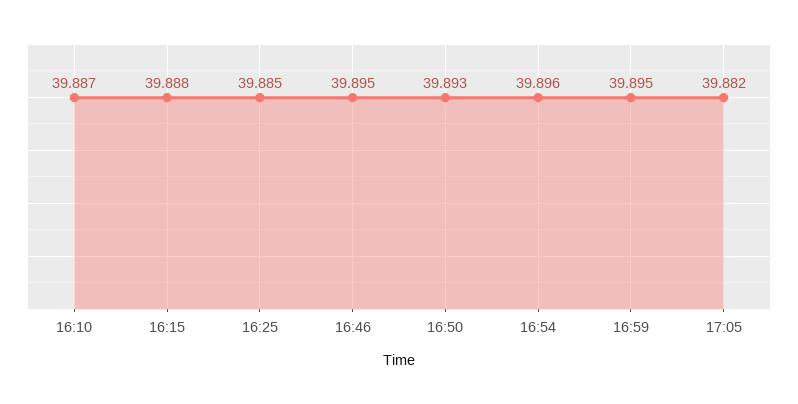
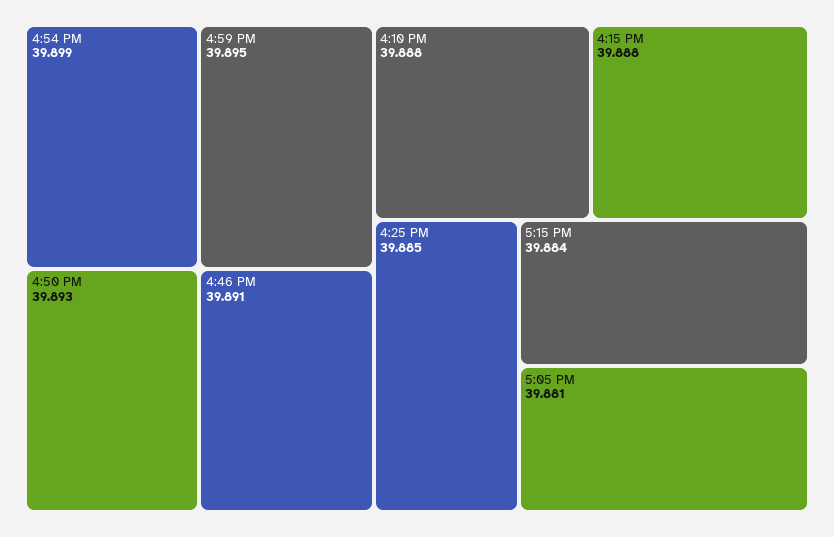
16:10: 39.887 -> 39.888
16:46: 39.895 -> 39.891
16:54: 39.896 -> 39.899
17:05: 39.882 -> 39.881
5:15 PM: none -> 39.884

